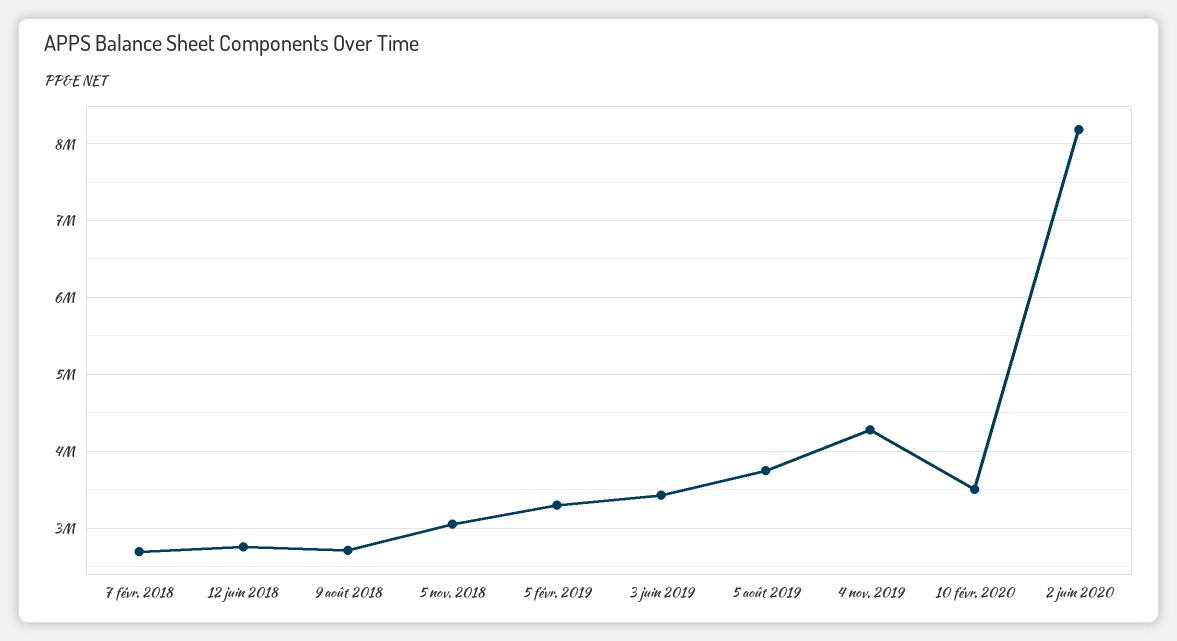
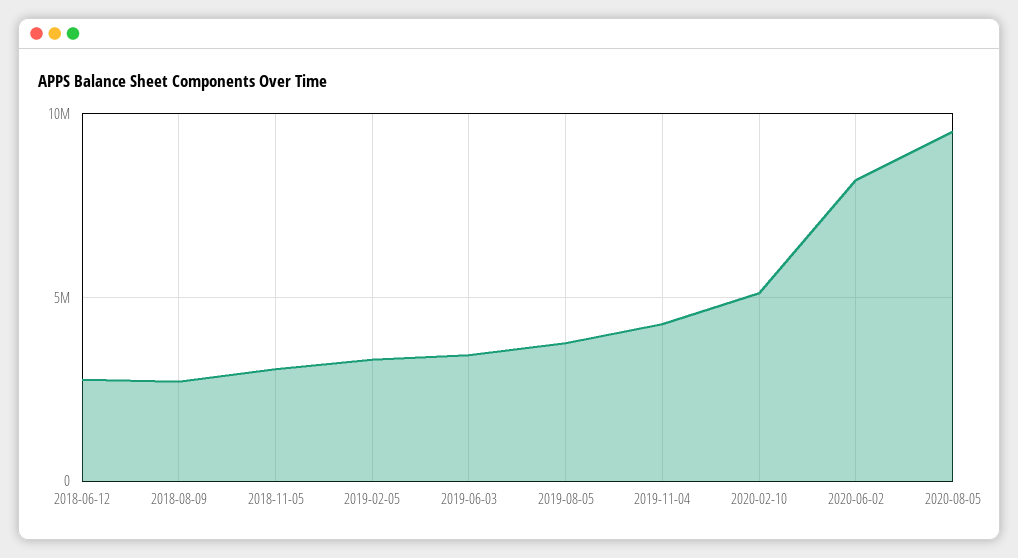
7 févr. 2018: 2700000 -> none
10 févr. 2020: 3500000 -> 5000000
2020-08-05: none -> 9500000

